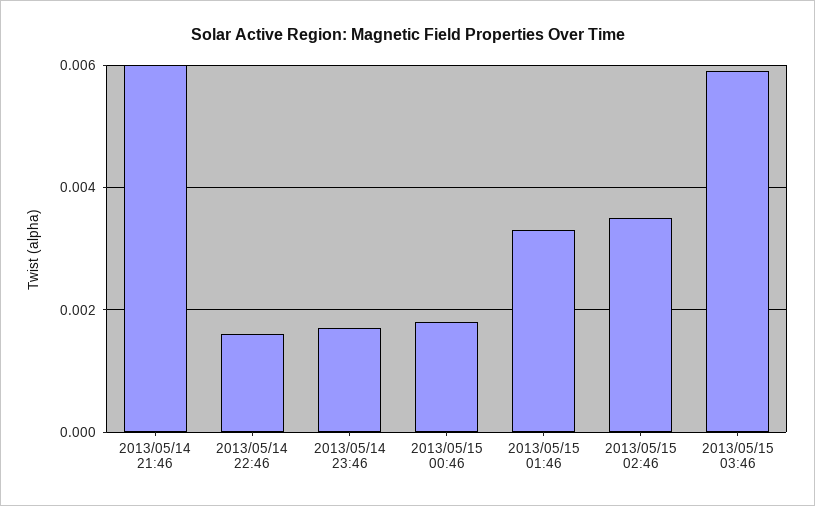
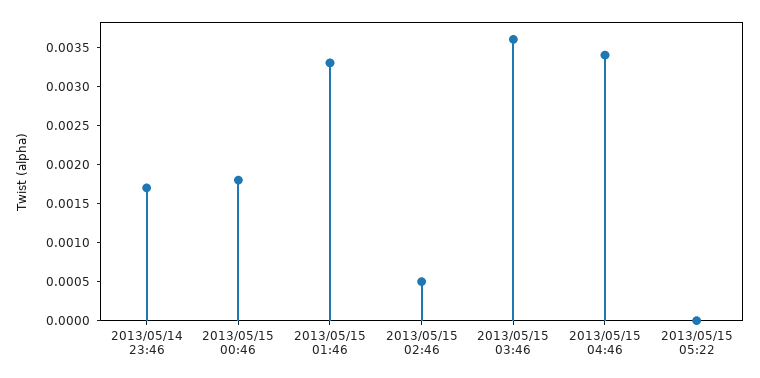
2013/05/14 21:46: 0.006 -> none
2013/05/14 22:46: 0.0015 -> none
2013/05/15 02:46: 0.0035 -> 0.0005
2013/05/15 03:46: 0.006 -> 0.0035
2013/05/15 04:46: none -> 0.0035
2013/05/15 05:22: none -> 0

